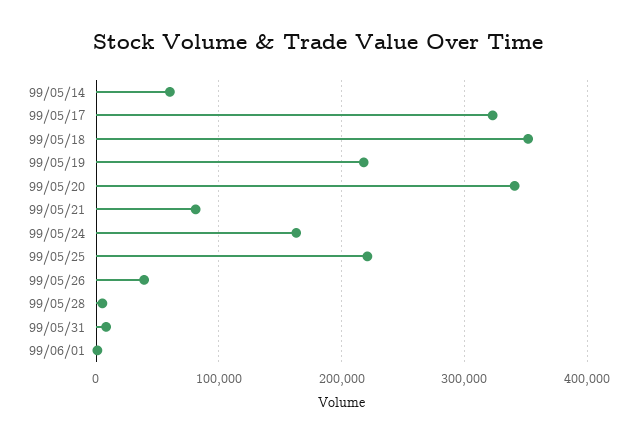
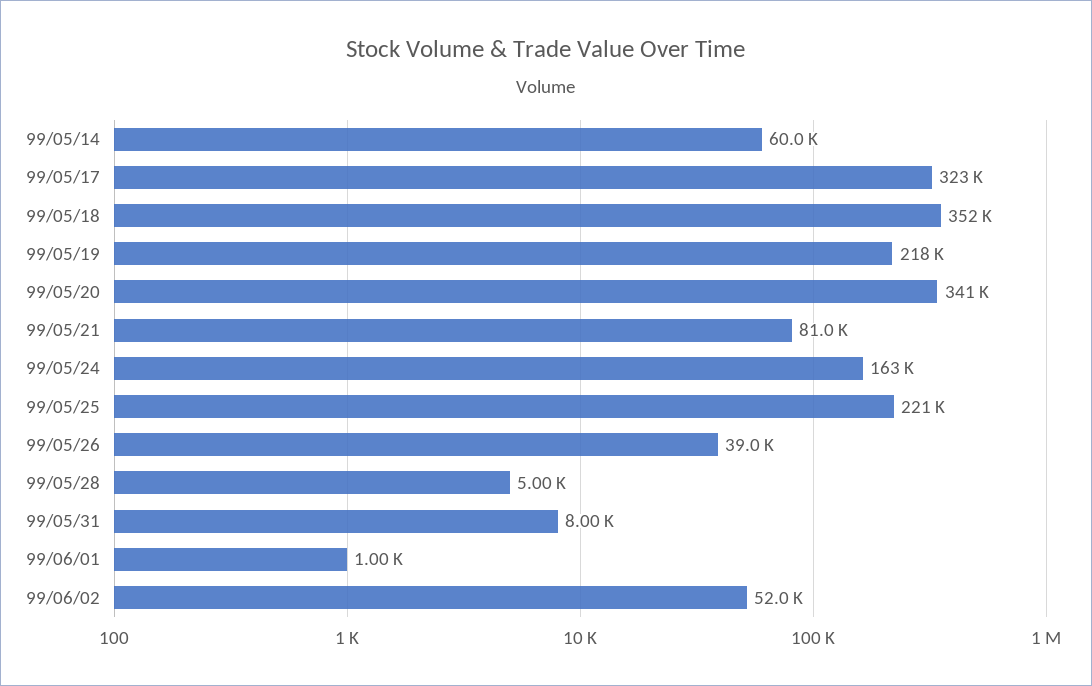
99/06/02: none -> 52000

